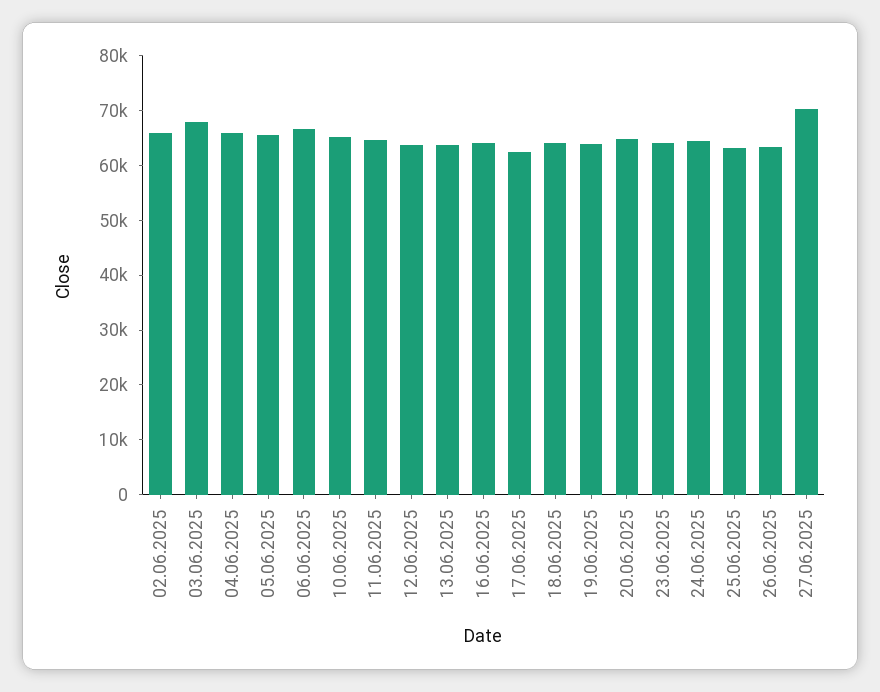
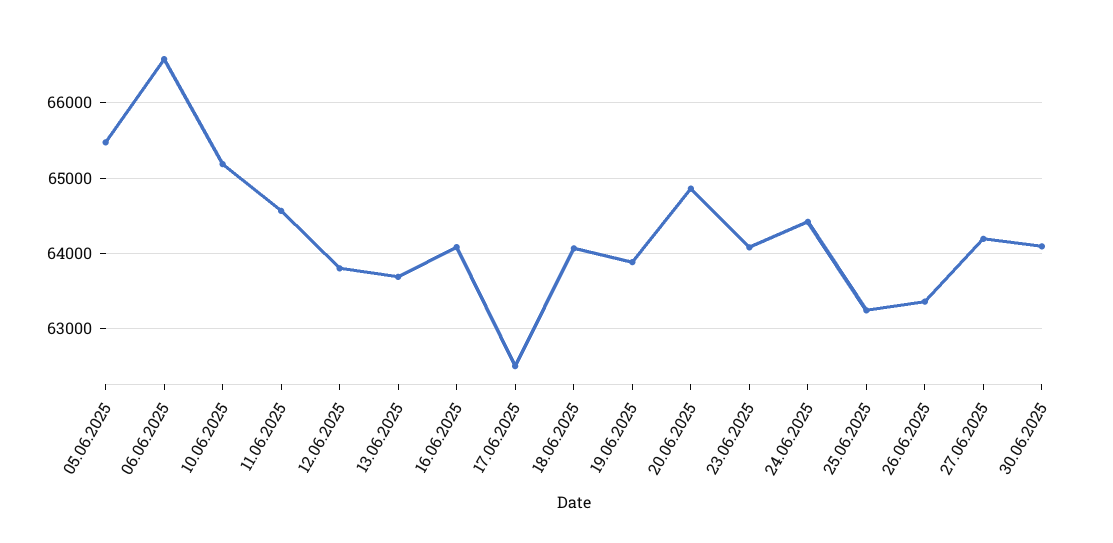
02.06.2025: 66000 -> none
03.06.2025: 68000 -> none
04.06.2025: 66000 -> none
27.06.2025: 70000 -> 64200
30.06.2025: none -> 64100

